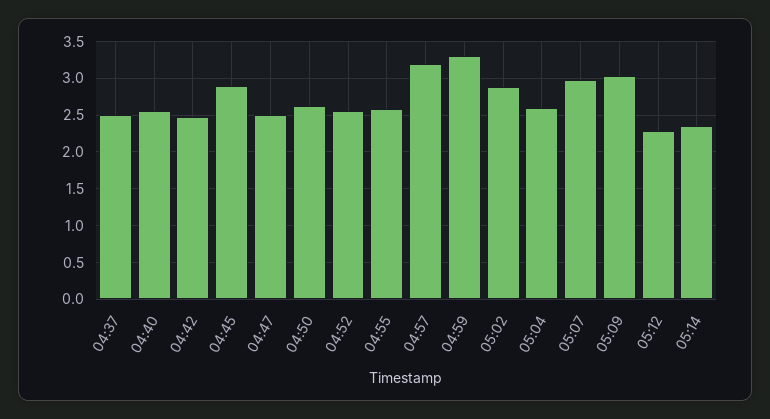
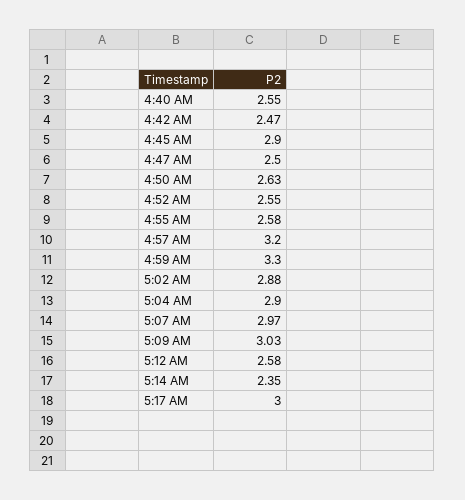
04:37: 2.5 -> none
05:04: 2.6 -> 2.9
05:12: 2.3 -> 2.58
5:17 AM: none -> 3

